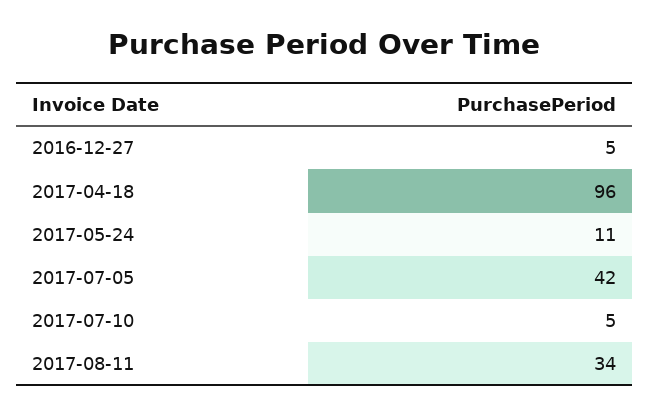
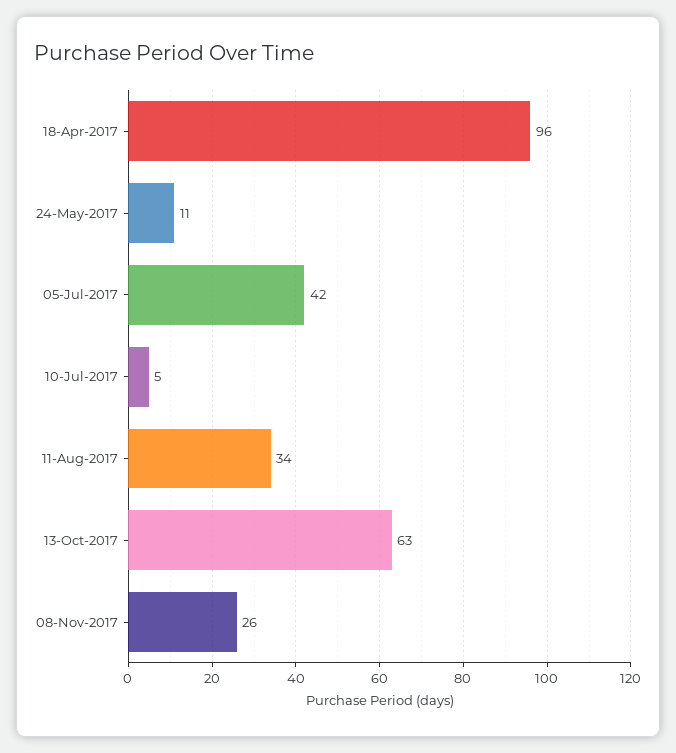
2016-12-27: 5 -> none
13-Oct-2017: none -> 63
08-Nov-2017: none -> 26

